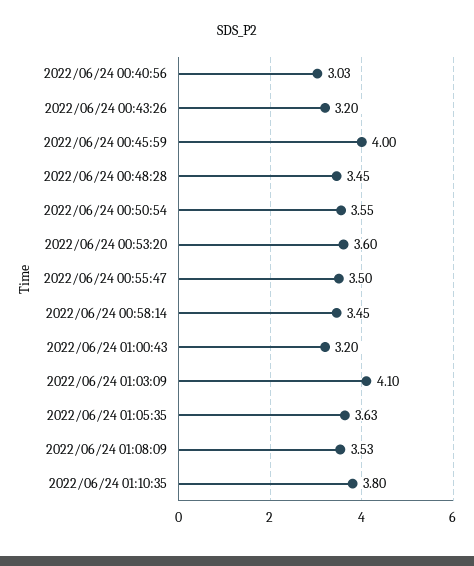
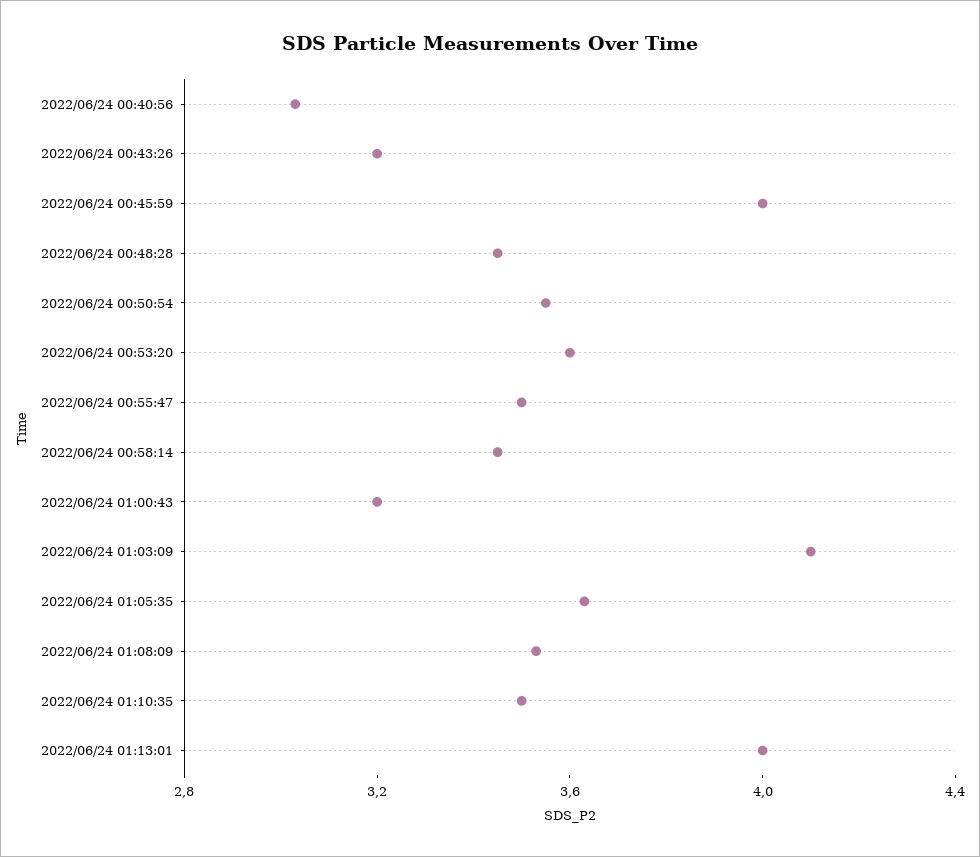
2022/06/24 01:10:35: 3.8 -> 3.5
2022/06/24 01:13:01: none -> 4

